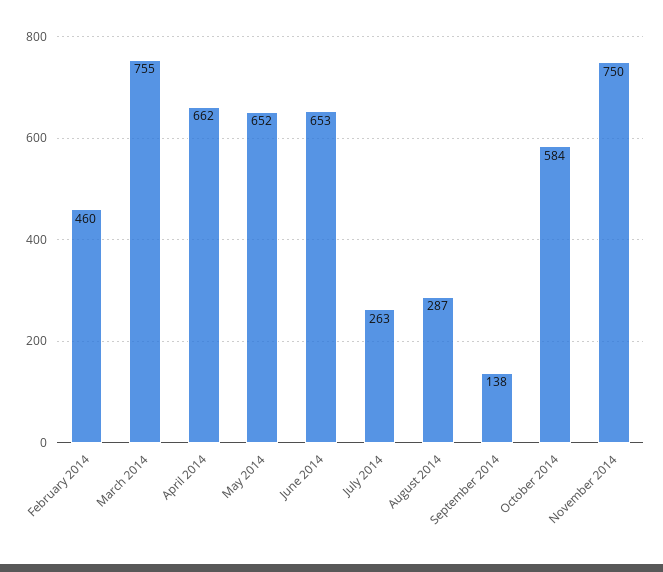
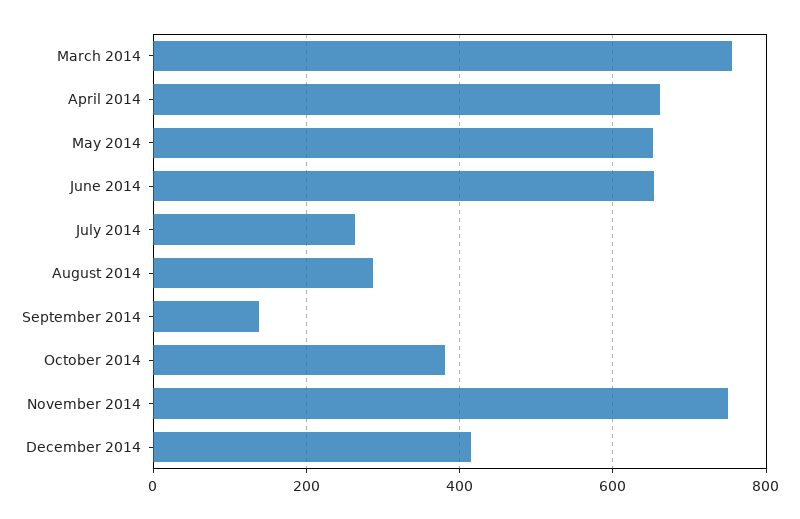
February 2014: 460 -> none
October 2014: 584 -> 380
December 2014: none -> 420

